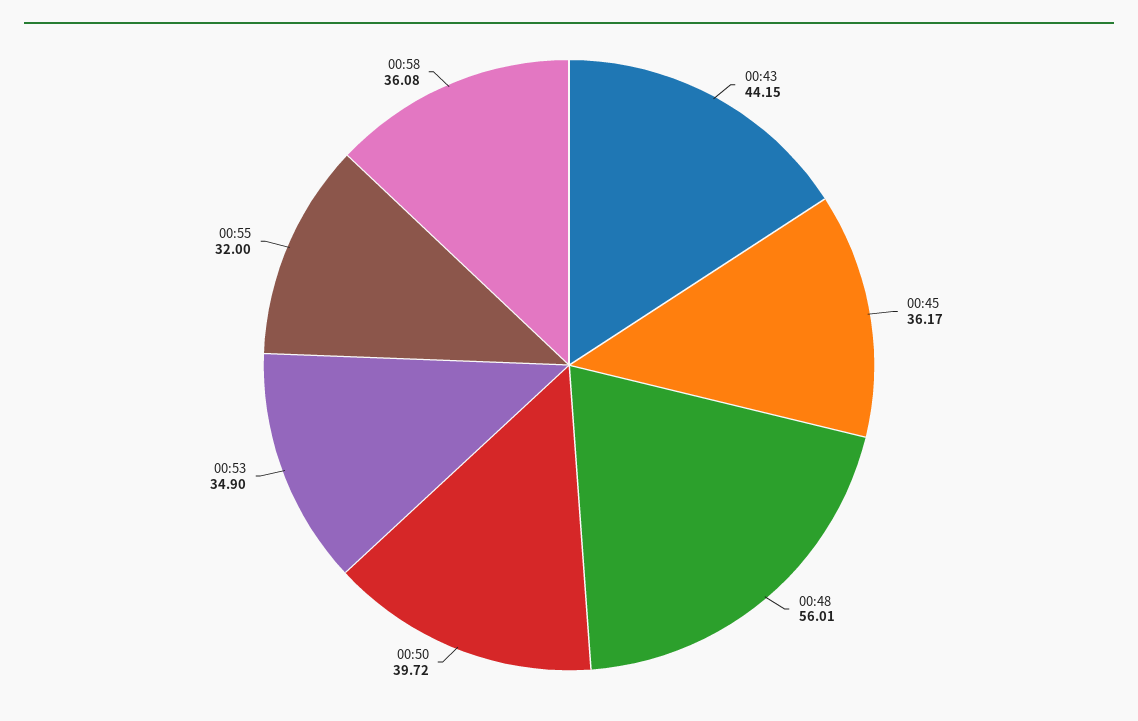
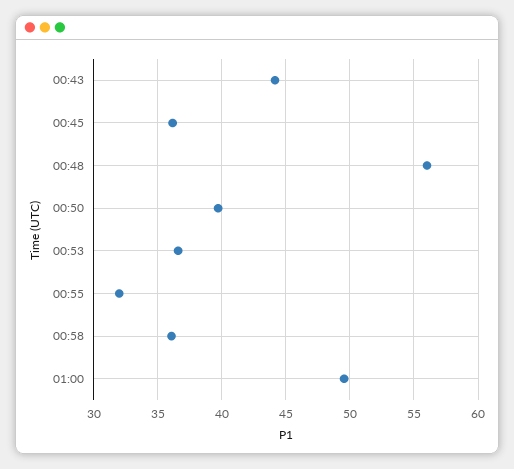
00:53: 34.9 -> 36.5
01:00: none -> 49.5

